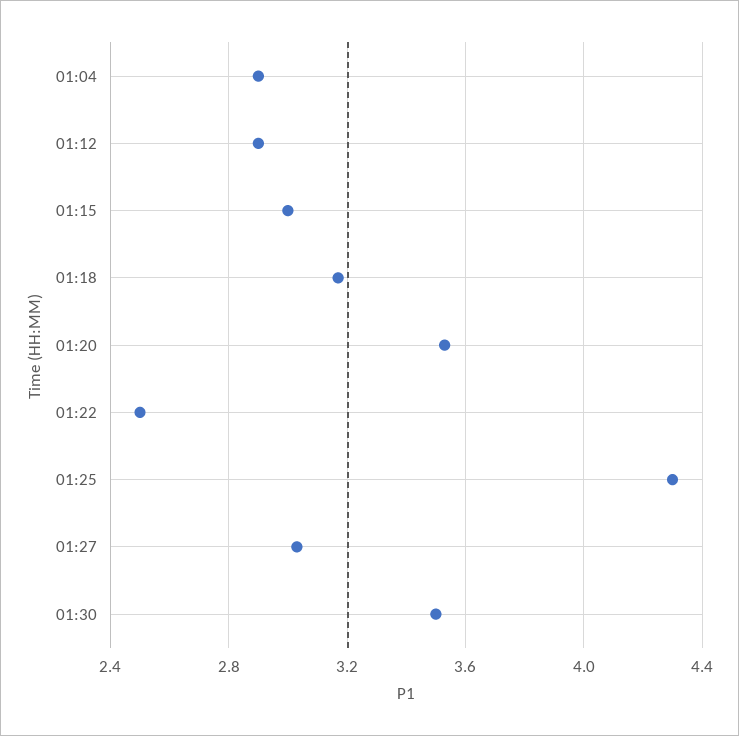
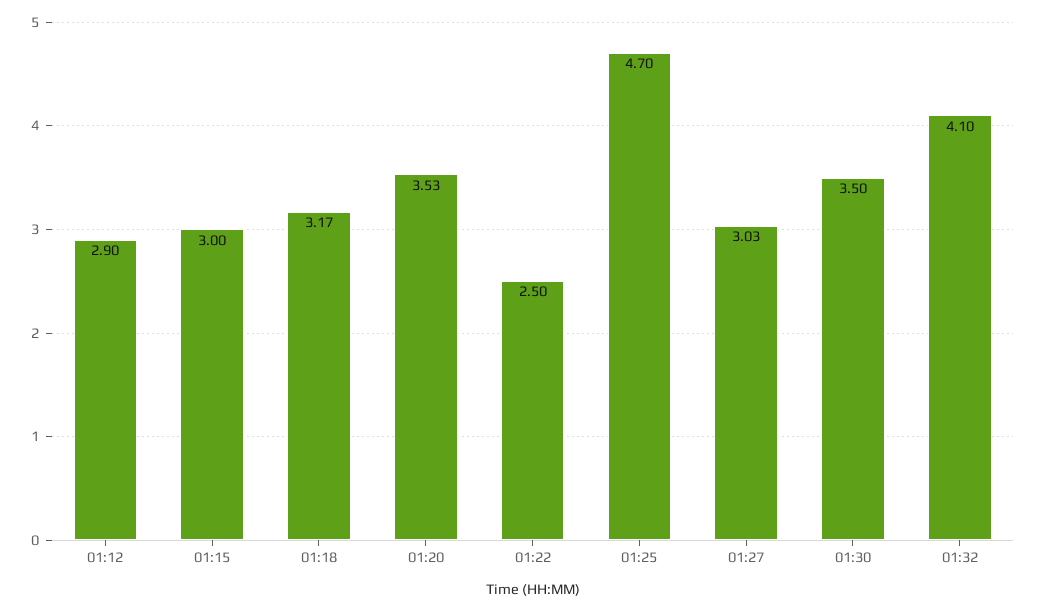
01:04: 2.9 -> none
01:25: 4.3 -> 4.7
01:32: none -> 4.1

